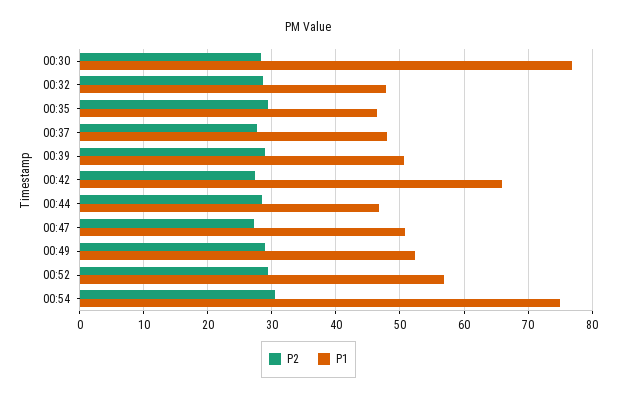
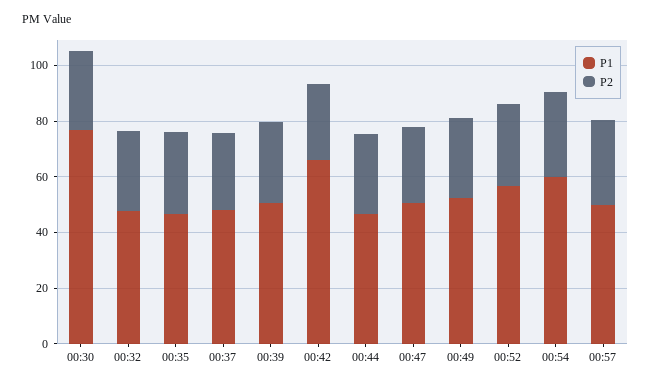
P1, 00:54: 75 -> 60
P1, 00:57: none -> 50
P2, 00:57: none -> 30

